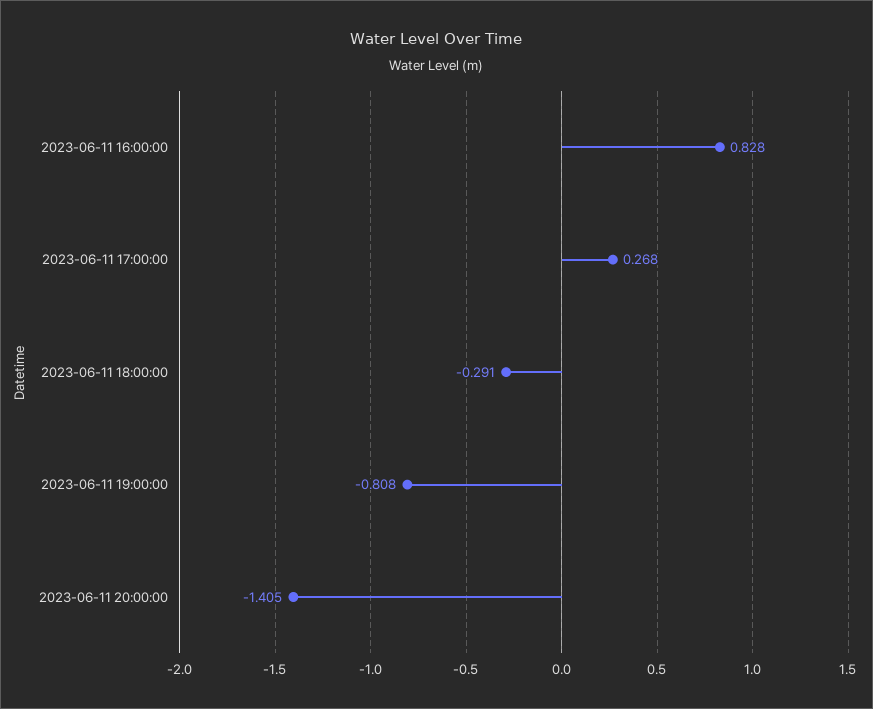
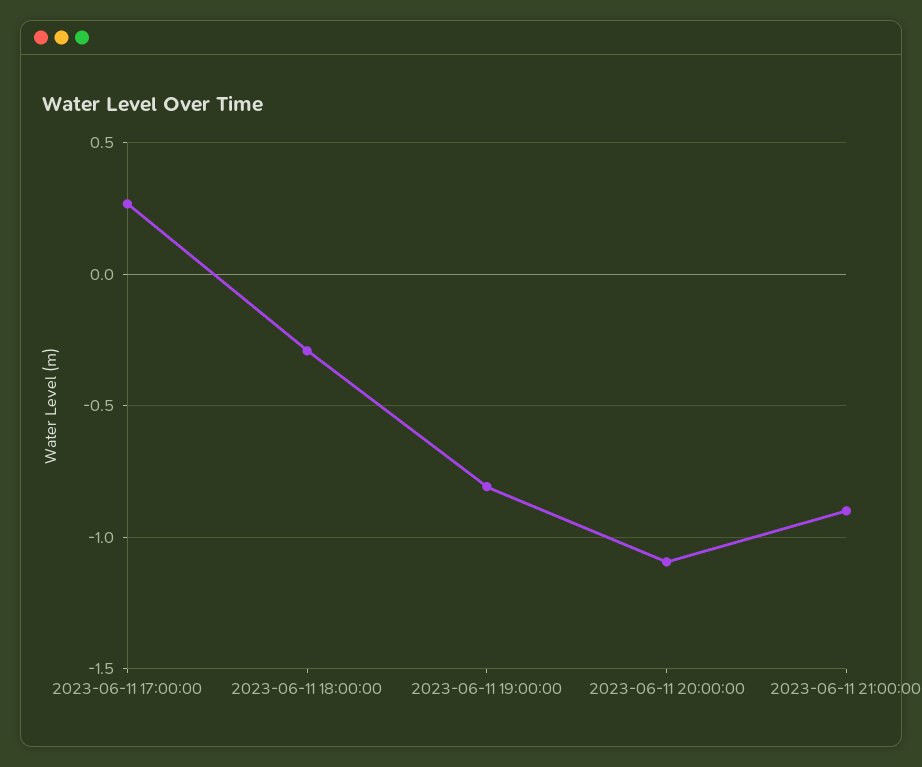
2023-06-11 16:00:00: 0.828 -> none
2023-06-11 20:00:00: -1.405 -> -1.1
2023-06-11 21:00:00: none -> -0.9

